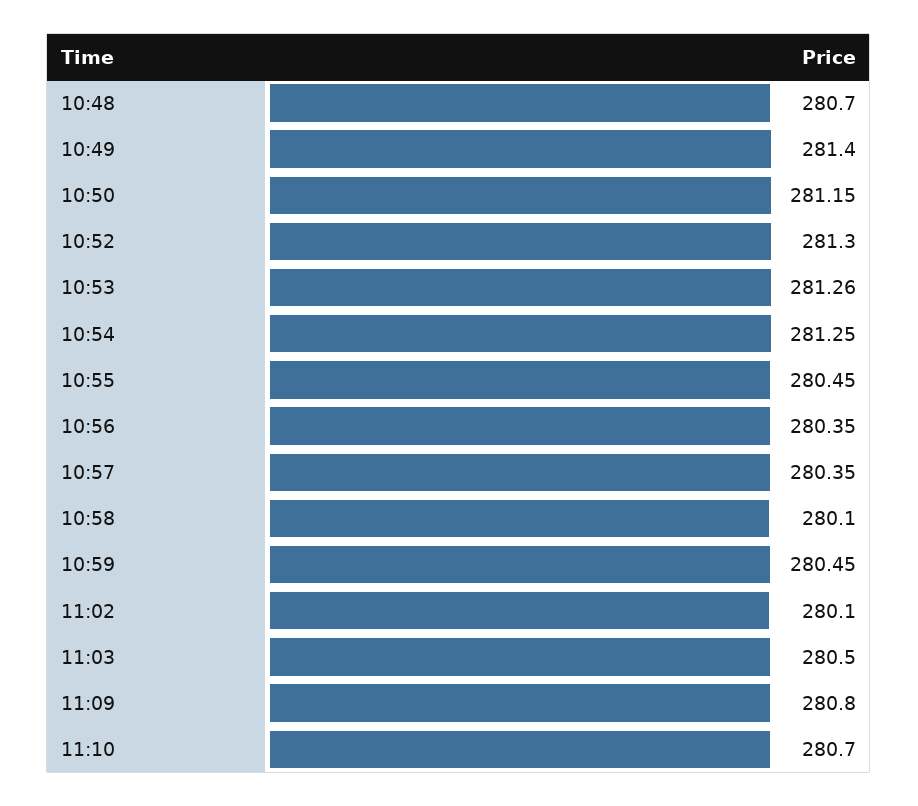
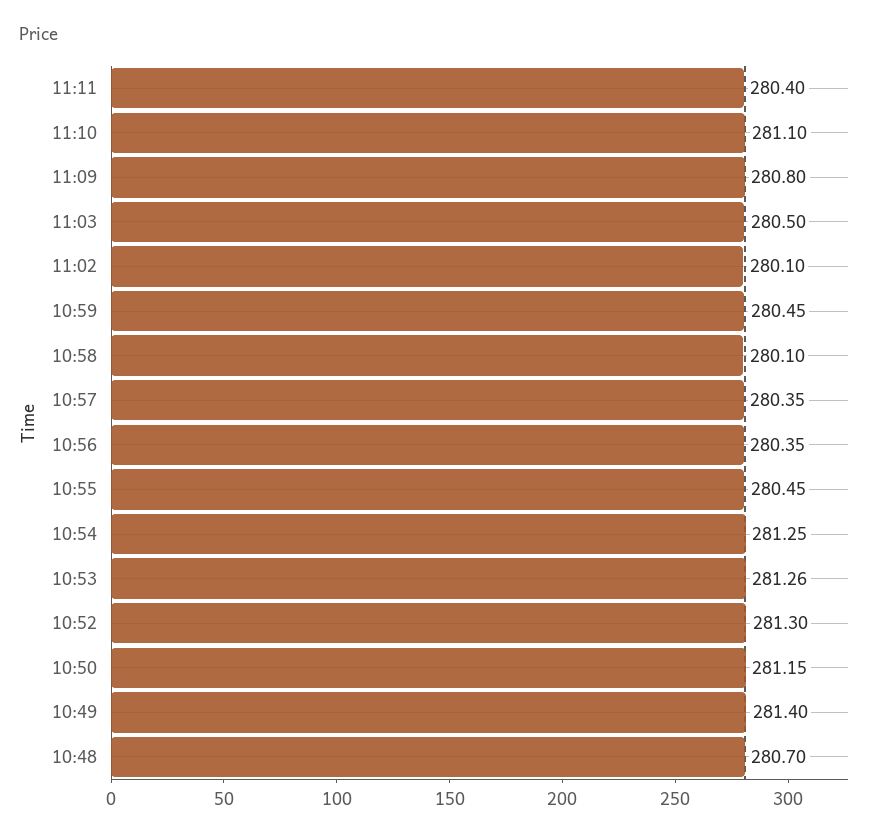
11:10: 280.7 -> 281.1
11:11: none -> 280.4

